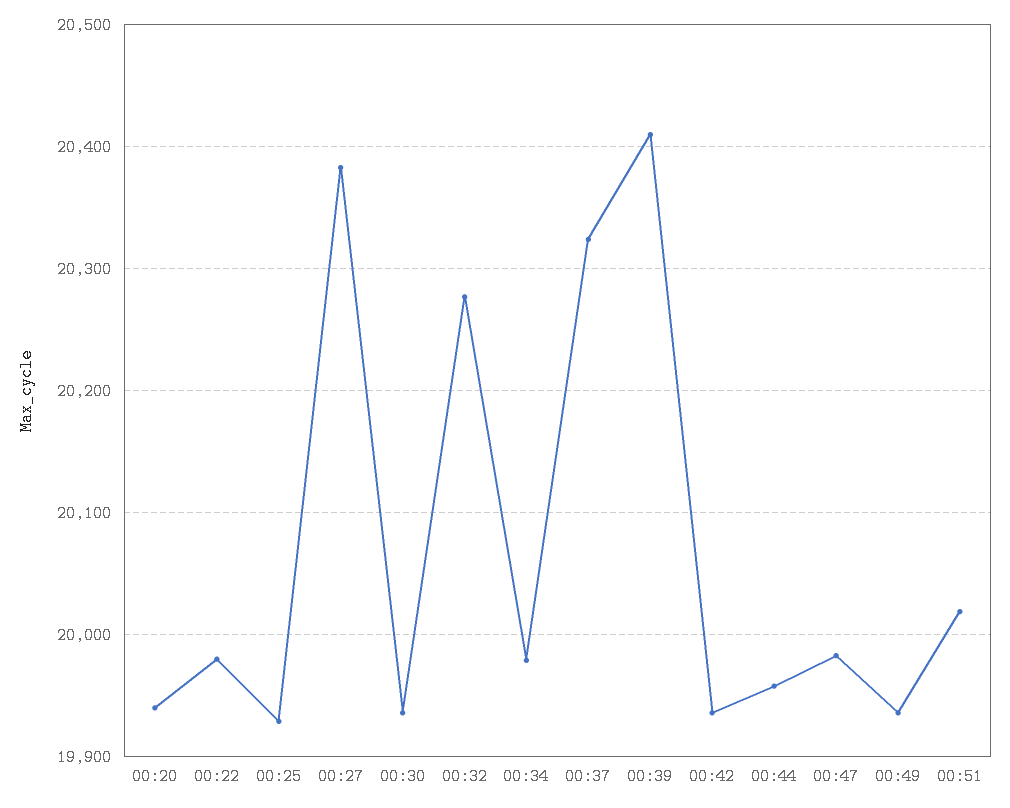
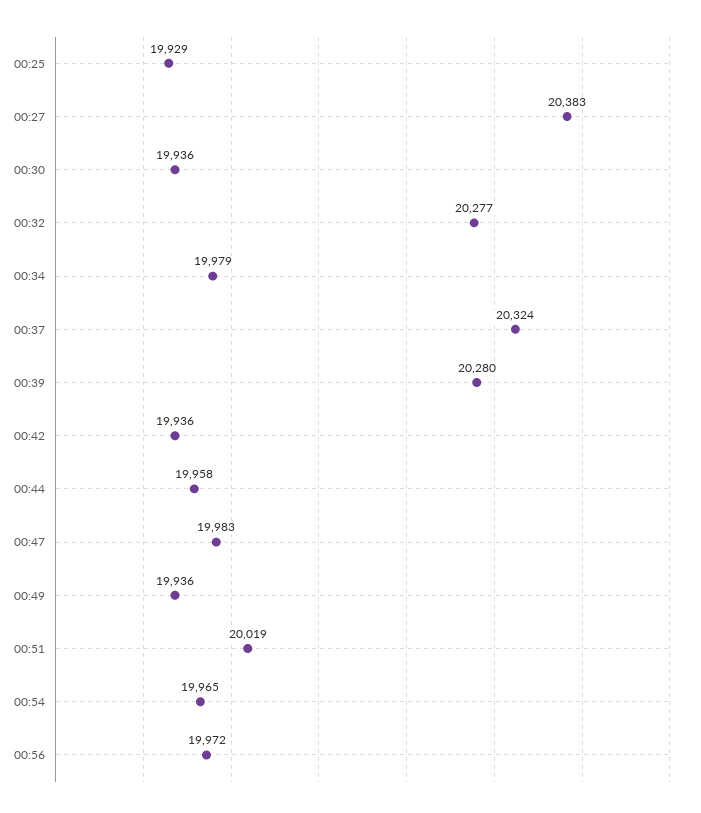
00:20: 19940 -> none
00:22: 19980 -> none
00:39: 20410 -> 20280
00:54: none -> 19965
00:56: none -> 19972

